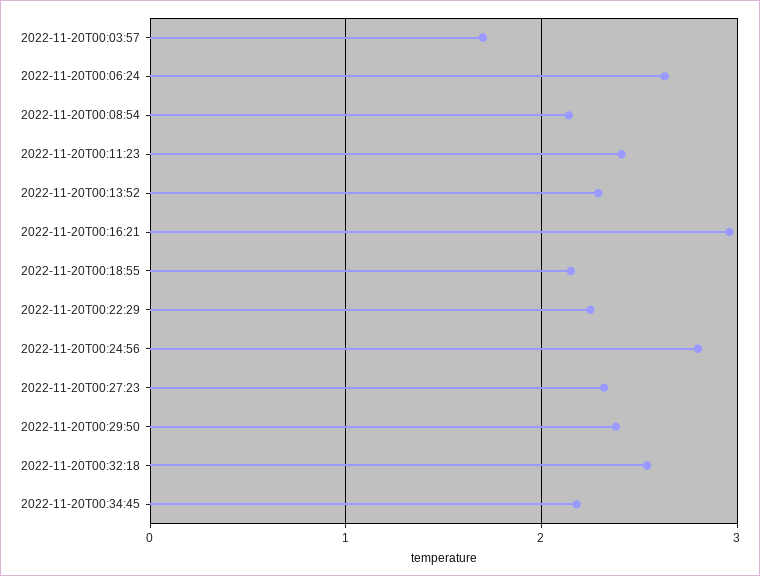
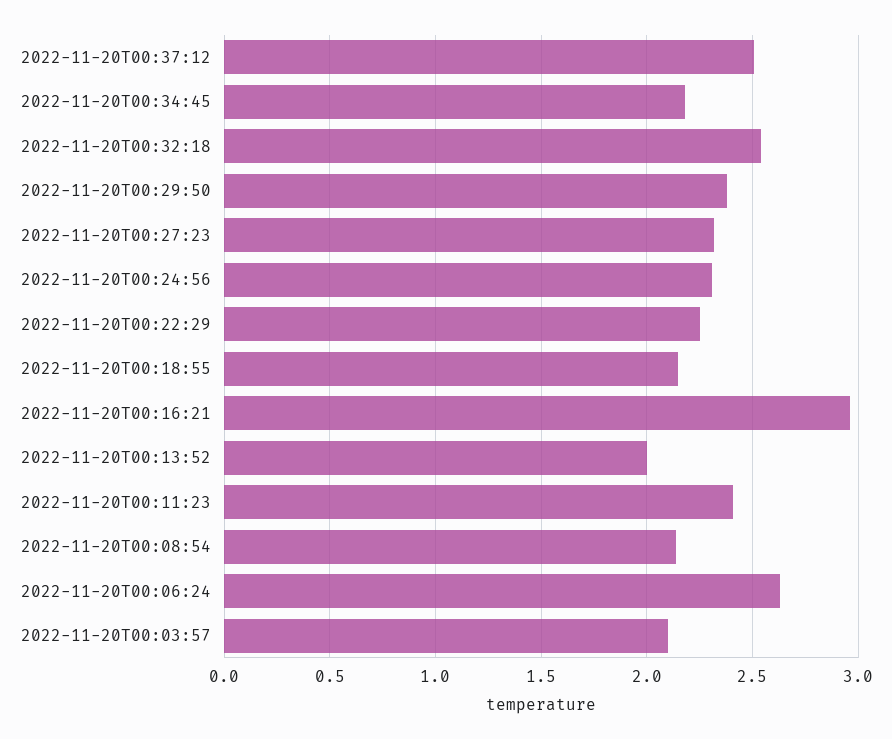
2022-11-20T00:03:57: 1.7 -> 2.1
2022-11-20T00:13:52: 2.3 -> 2
2022-11-20T00:24:56: 2.8 -> 2.3
2022-11-20T00:37:12: none -> 2.5

